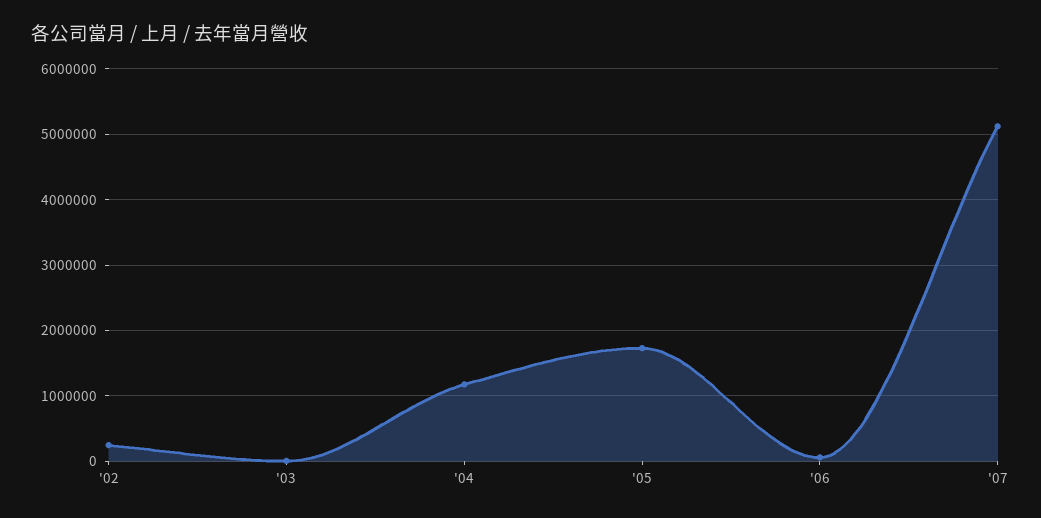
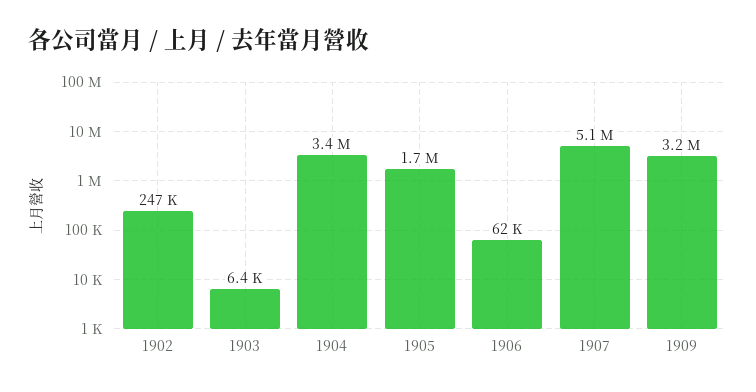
'04: 1200000 -> 3400000
1909: none -> 3200000

